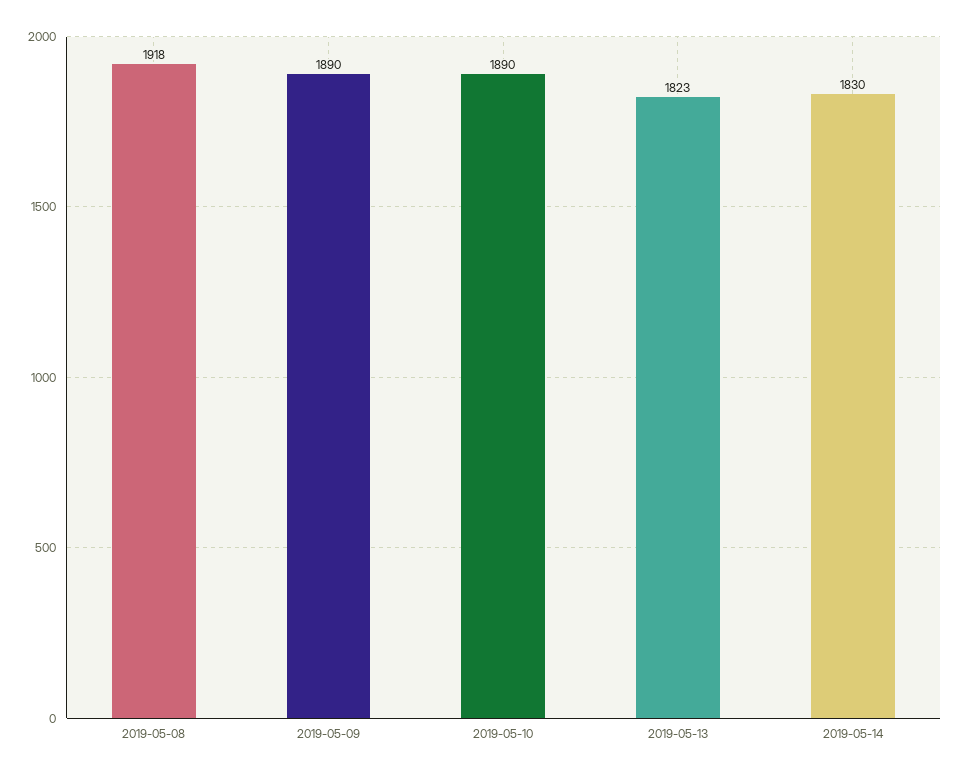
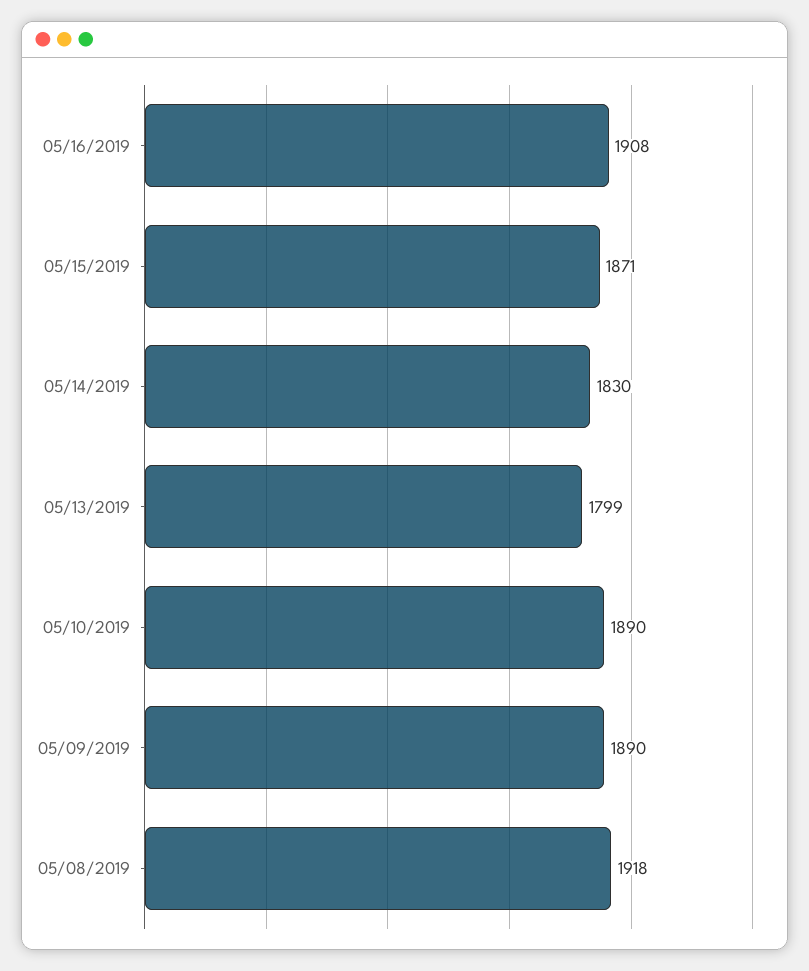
2019-05-13: 1823 -> 1799
05/16/2019: none -> 1908
05/15/2019: none -> 1871

